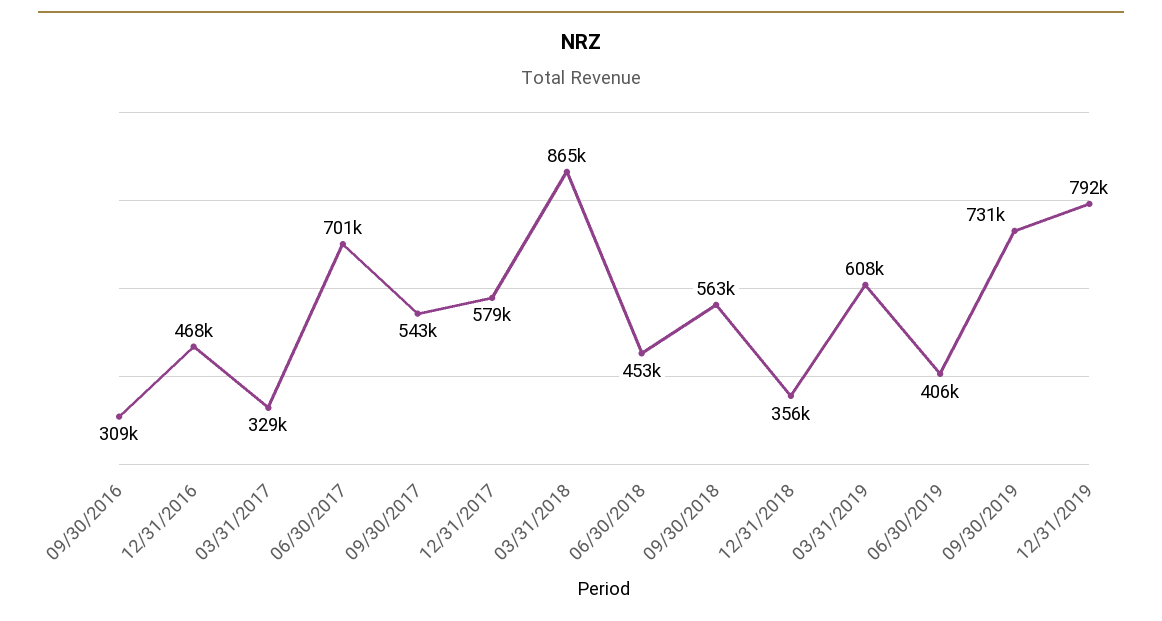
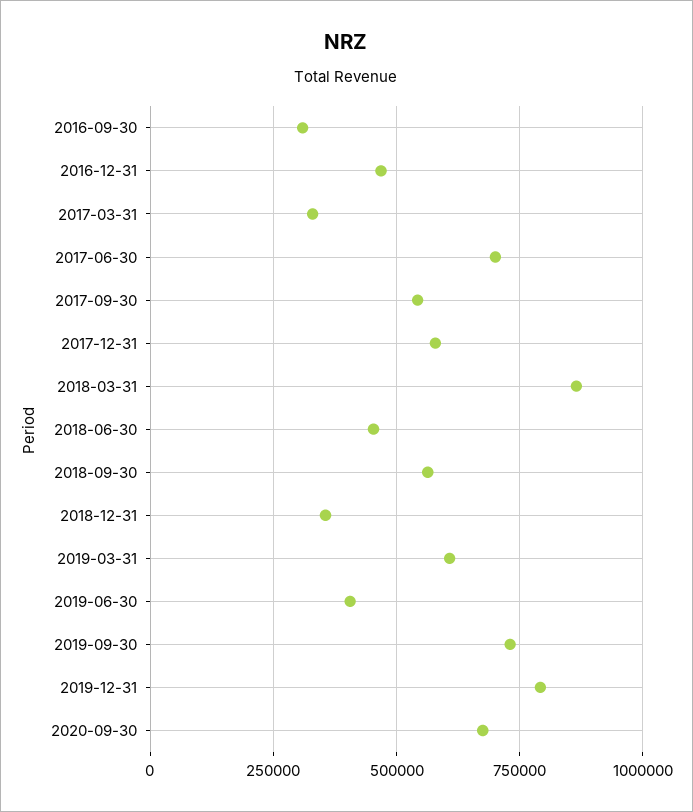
2020-09-30: none -> 675000

